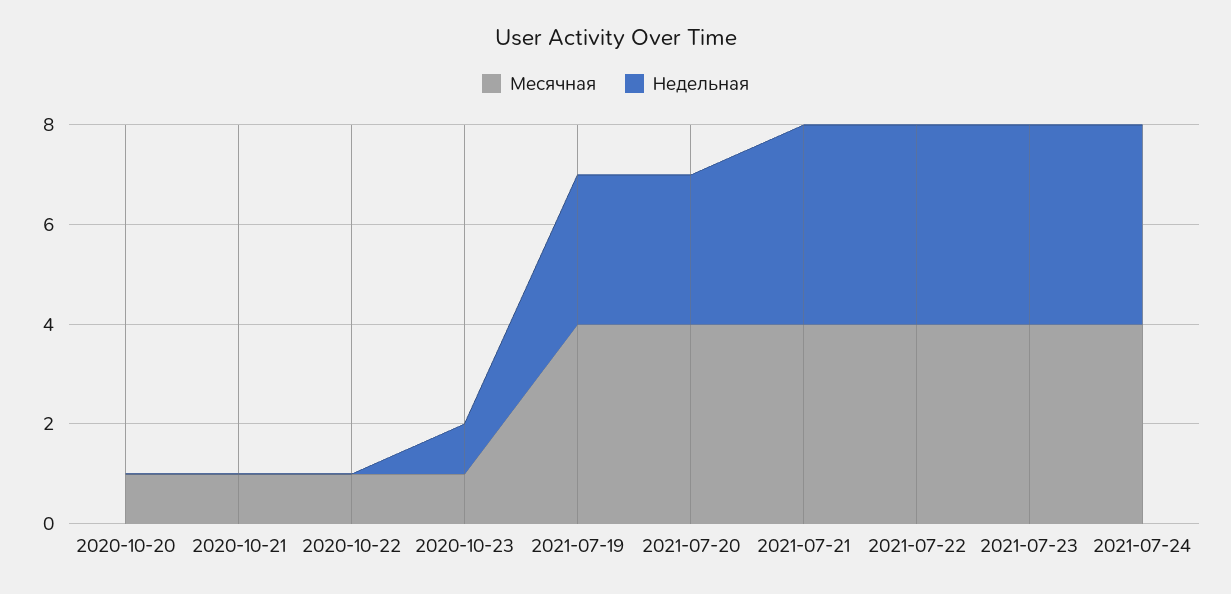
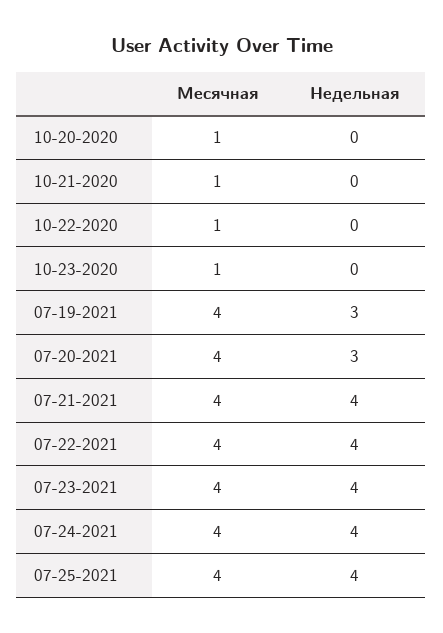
Недельная, 2020-10-23: 1 -> 0
Месячная, 07-25-2021: none -> 4
Недельная, 07-25-2021: none -> 4

